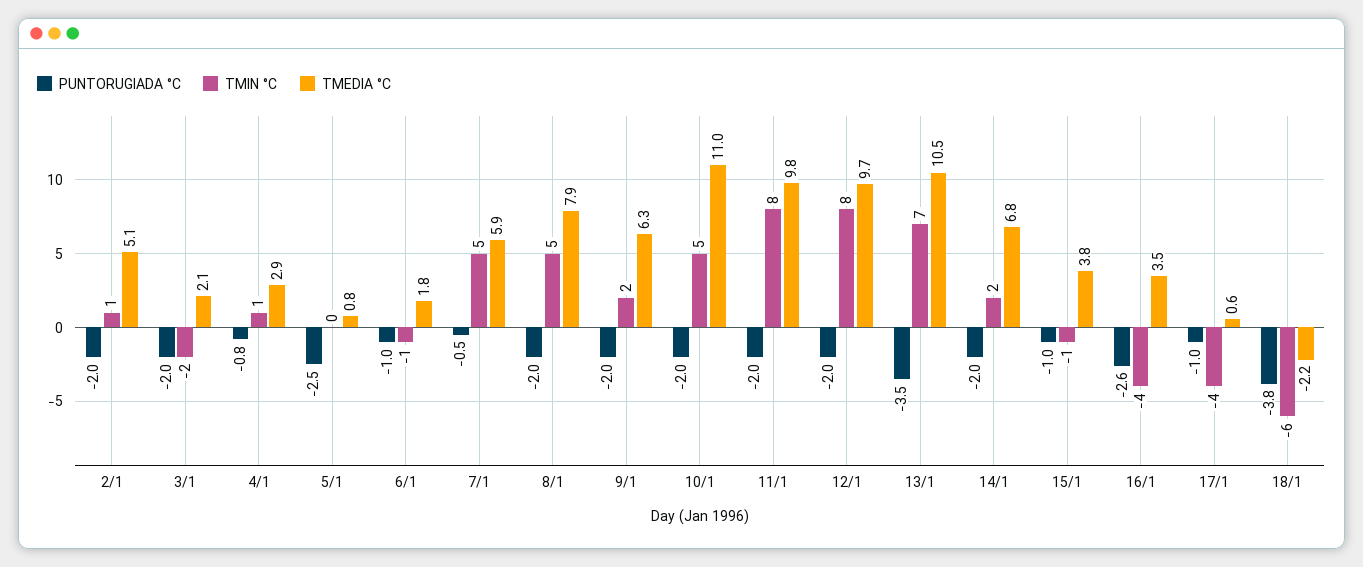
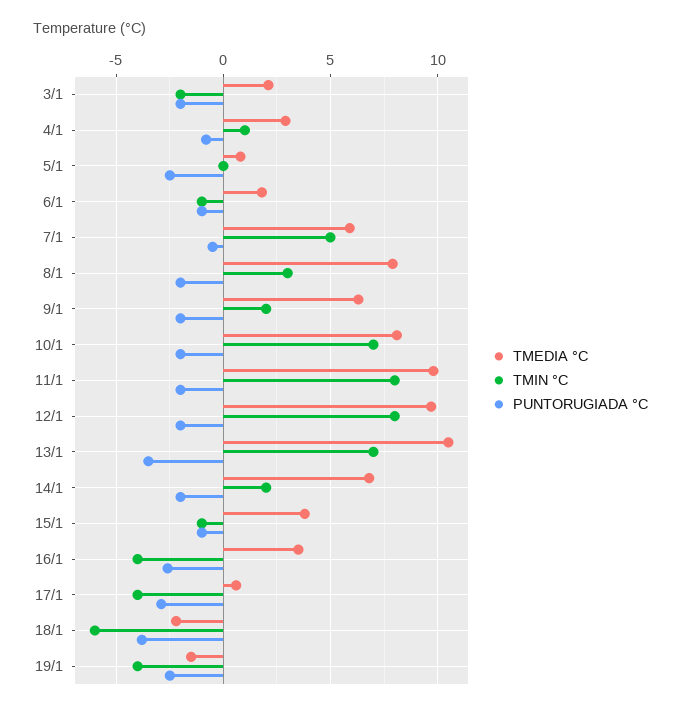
PUNTORUGIADA °C, 2/1: -2 -> none
TMIN °C, 2/1: 1 -> none
TMEDIA °C, 2/1: 5.1 -> none
TMIN °C, 8/1: 5 -> 3
TMIN °C, 10/1: 5 -> 7
TMEDIA °C, 10/1: 11 -> 8
PUNTORUGIADA °C, 17/1: -1 -> -3
TMEDIA °C, 19/1: none -> -1.5
TMIN °C, 19/1: none -> -4
PUNTORUGIADA °C, 19/1: none -> -2.5

